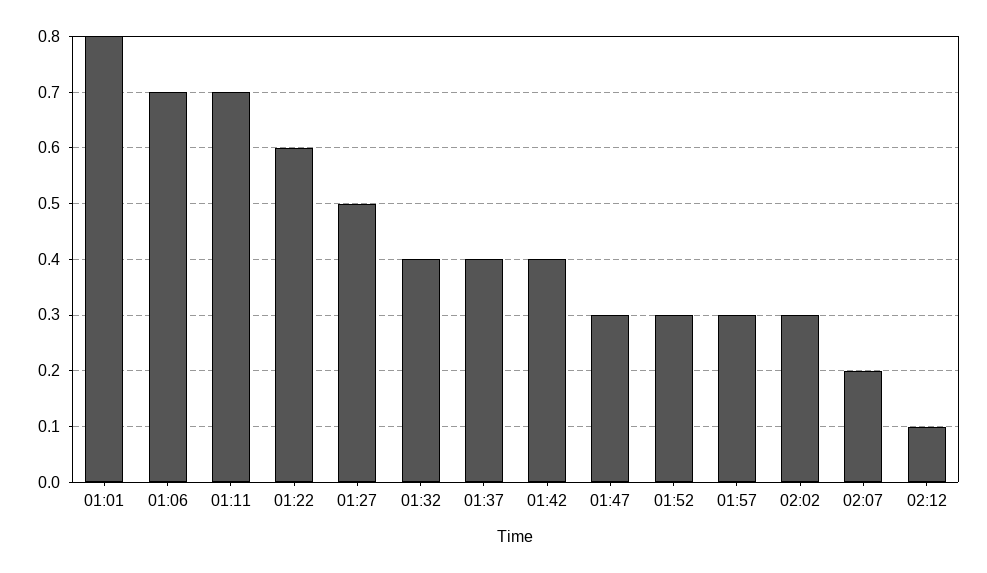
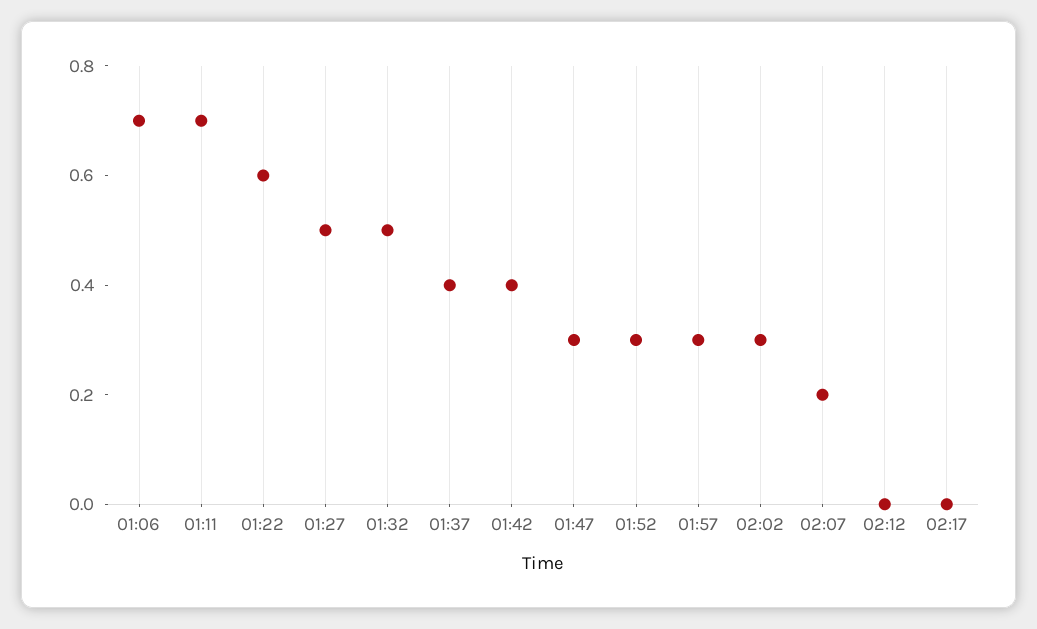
01:01: 0.8 -> none
01:32: 0.4 -> 0.5
02:12: 0.1 -> 0
02:17: none -> 0

